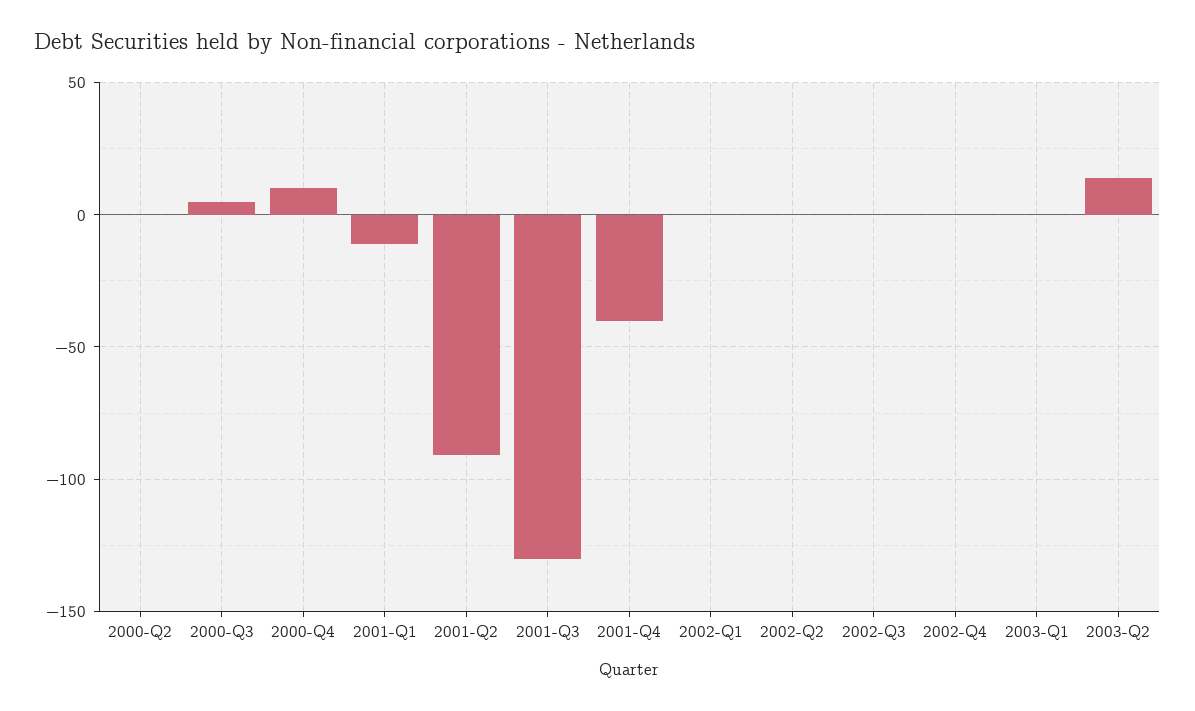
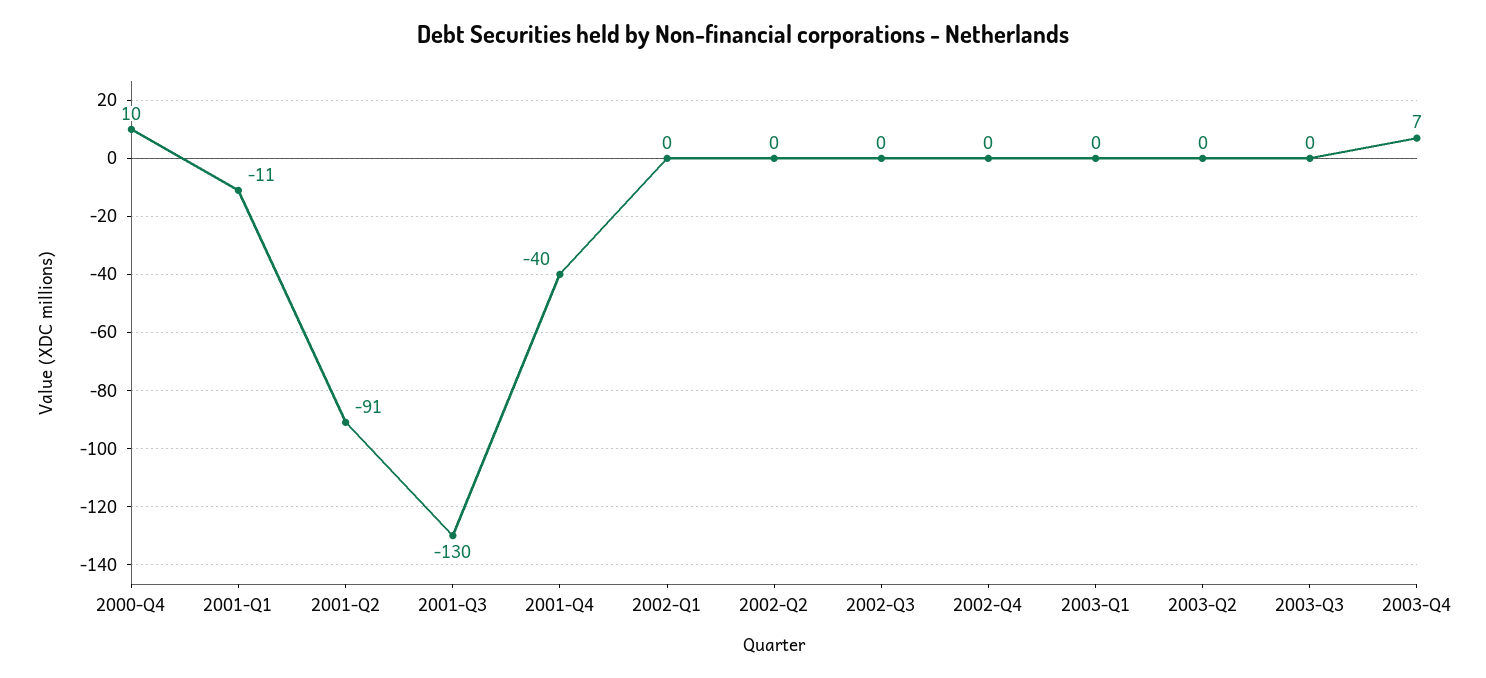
2000-Q2: 0 -> none
2000-Q3: 5 -> none
2003-Q2: 15 -> 0
2003-Q3: none -> 0
2003-Q4: none -> 7

